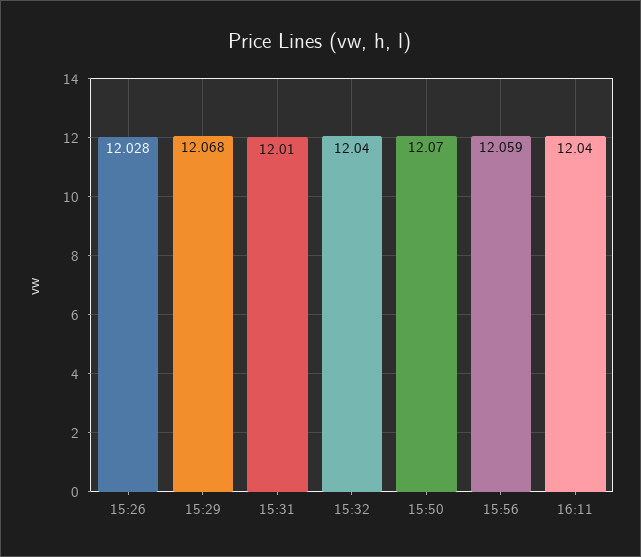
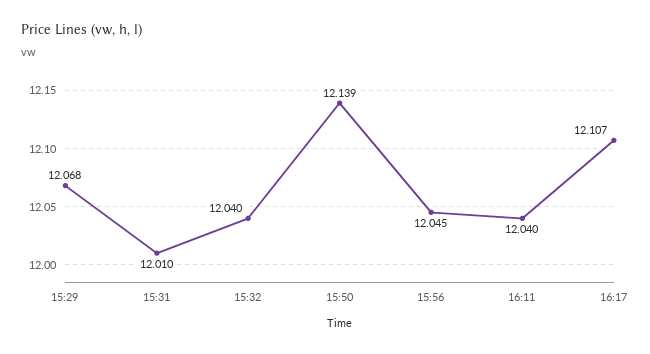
15:26: 12.028 -> none
15:50: 12.07 -> 12.139
15:56: 12.059 -> 12.045
16:17: none -> 12.107

